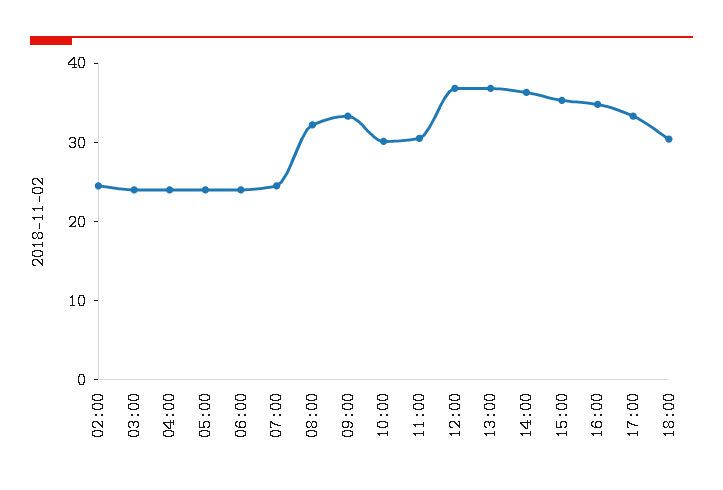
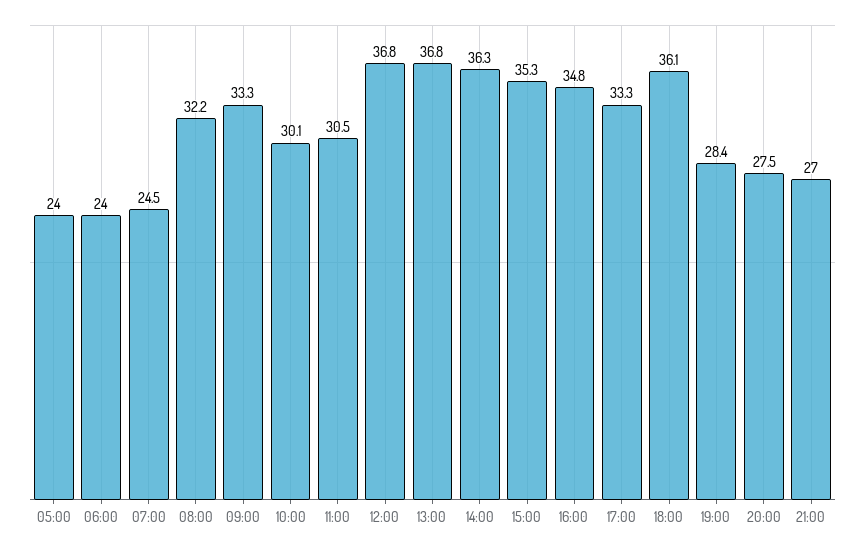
02:00: 24 -> none
03:00: 24 -> none
04:00: 24 -> none
18:00: 30 -> 36.1
19:00: none -> 28.4
20:00: none -> 27.5
21:00: none -> 27

